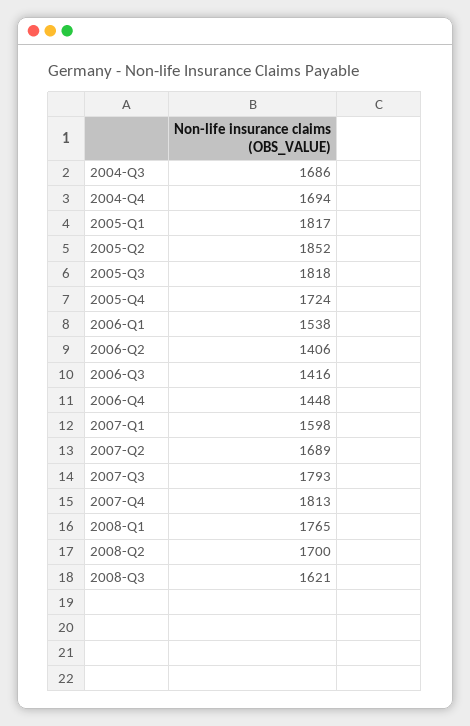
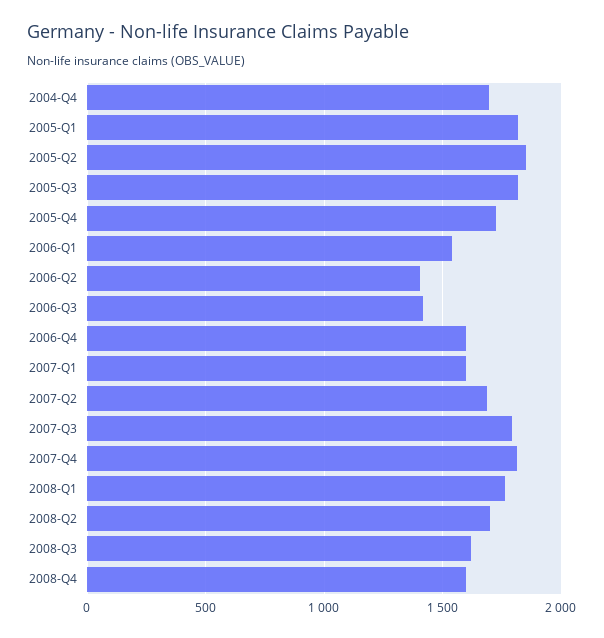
2004-Q3: 1686 -> none
2006-Q4: 1448 -> 1600
2008-Q4: none -> 1600

